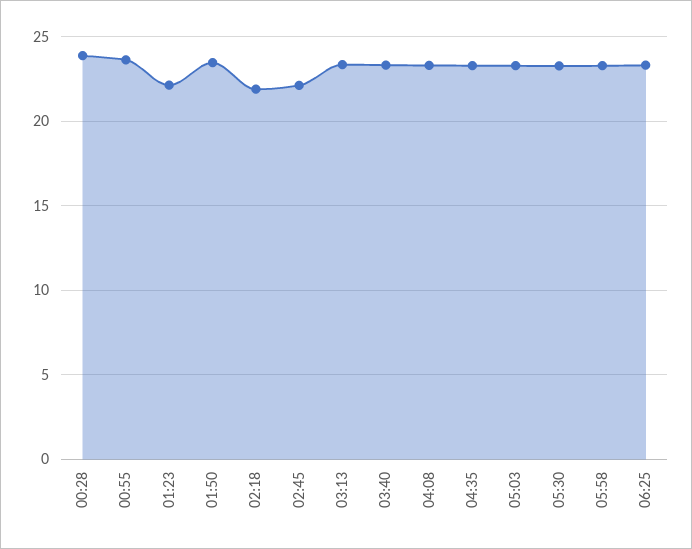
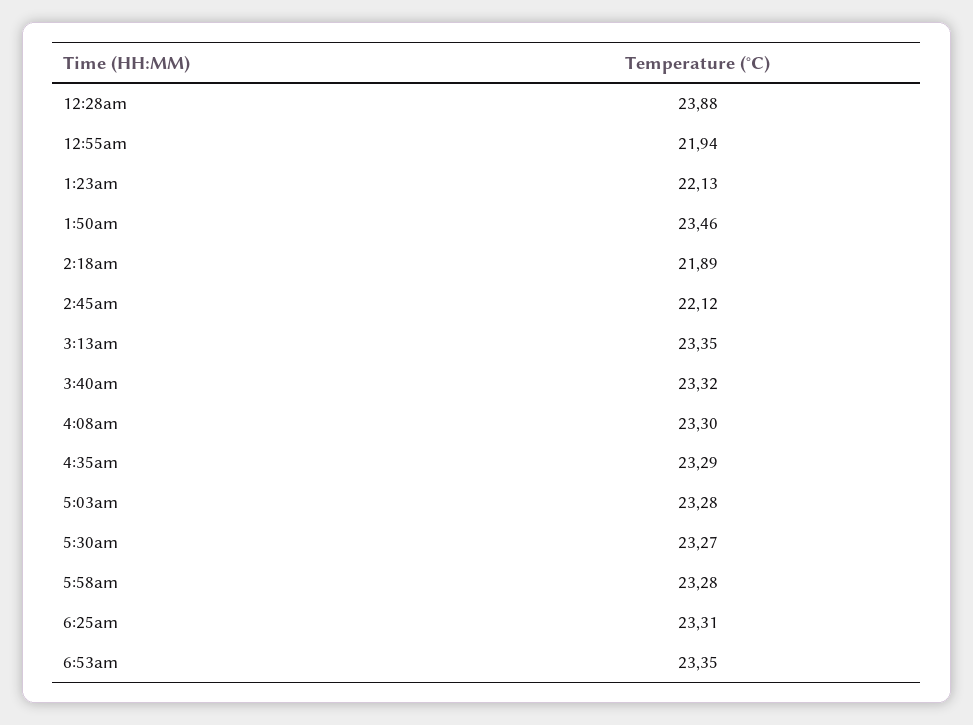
00:55: 23.5 -> 21.94
6:53am: none -> 23.35

